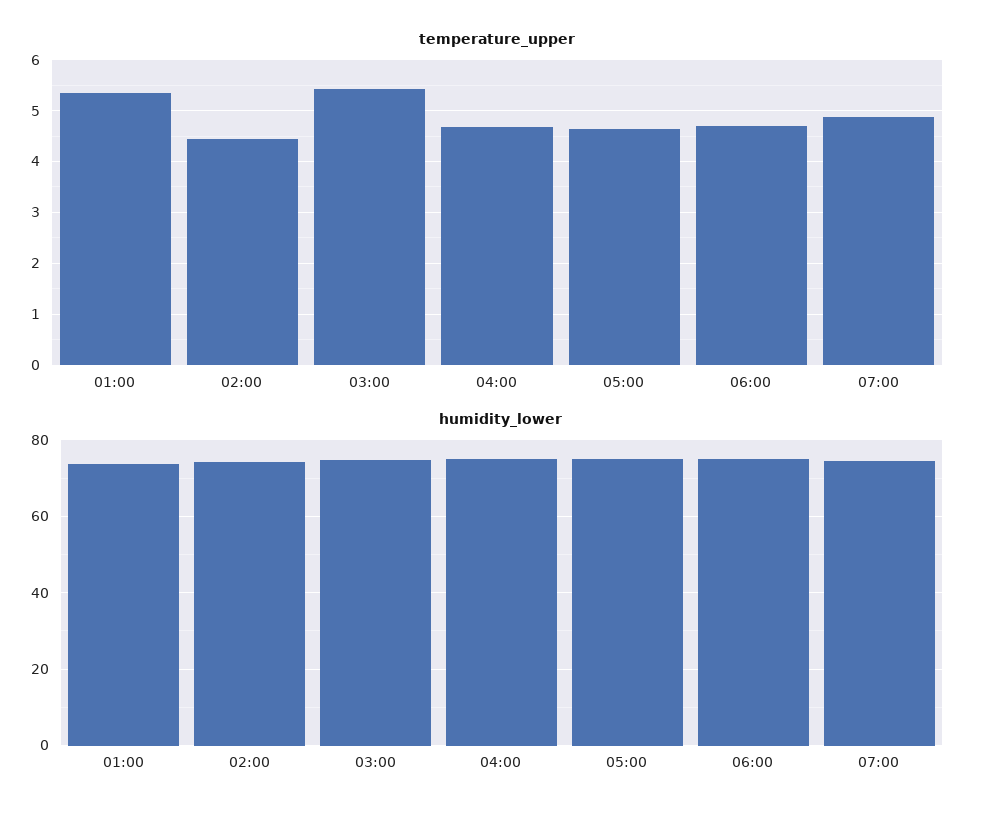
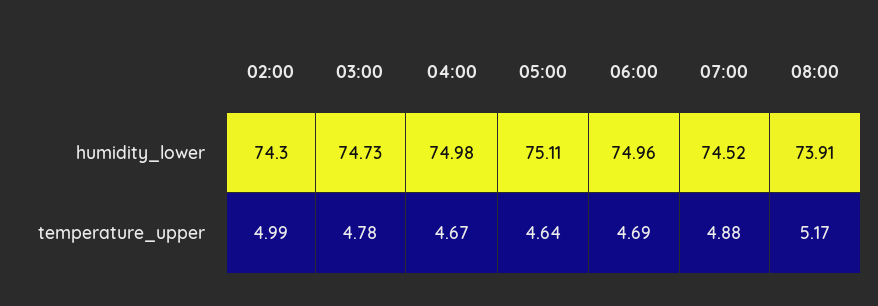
temperature_upper, 01:00: 5.4 -> none
temperature_upper, 02:00: 4.4 -> 4.99
temperature_upper, 03:00: 5.4 -> 4.78
humidity_lower, 01:00: 74 -> none
humidity_lower, 08:00: none -> 73.91
temperature_upper, 08:00: none -> 5.17

